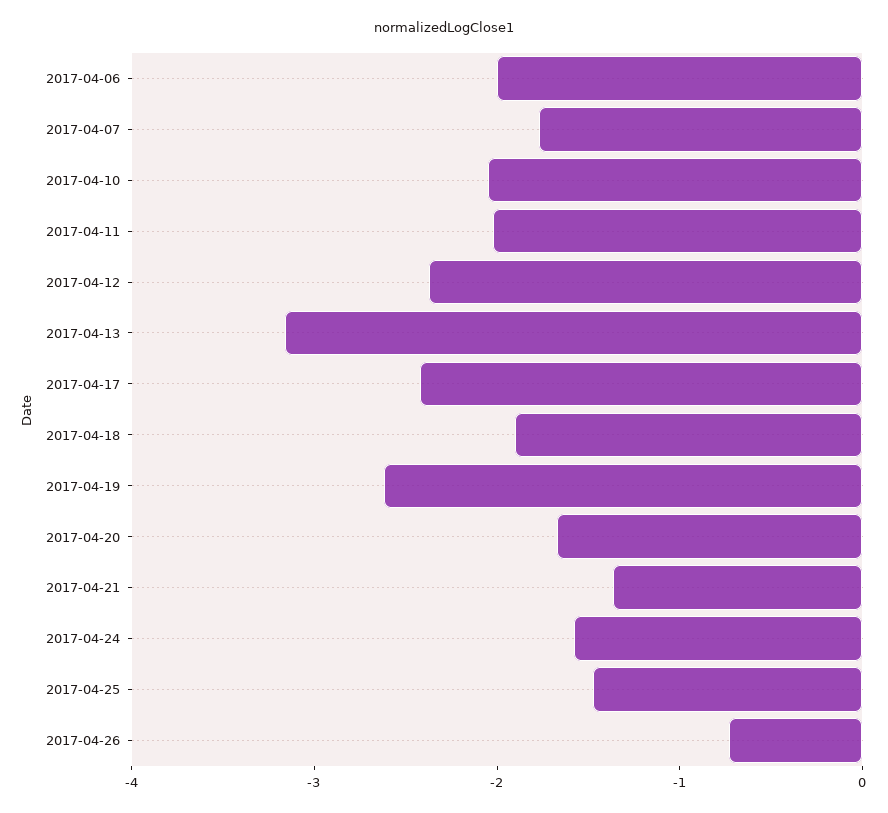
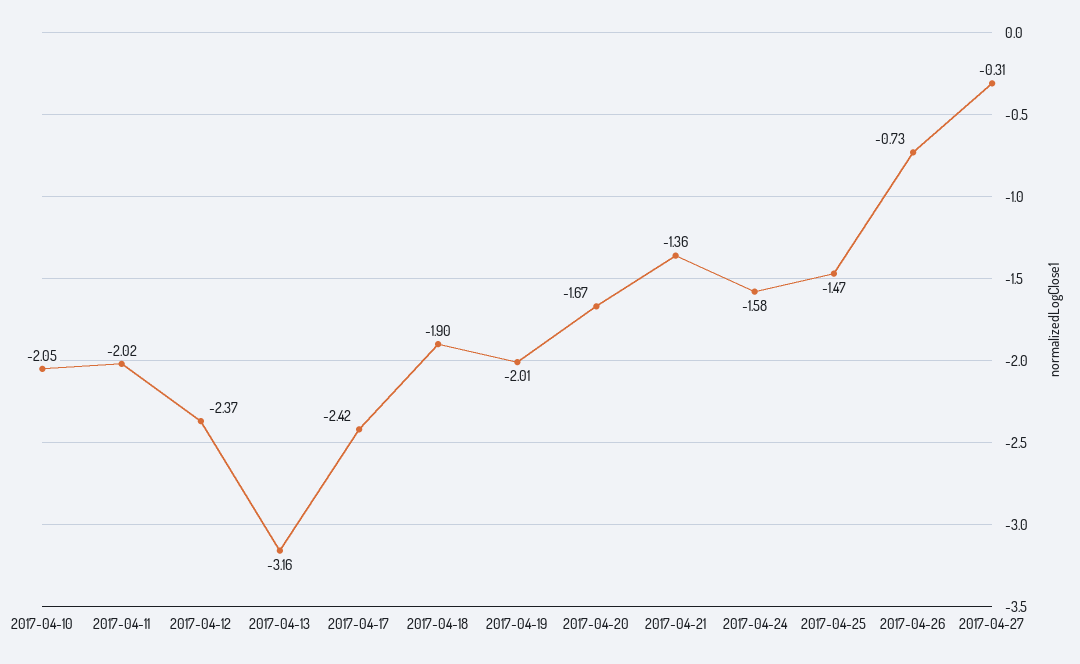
2017-04-06: -2 -> none
2017-04-07: -1.8 -> none
2017-04-19: -2.6 -> -2.01
2017-04-27: none -> -0.31

